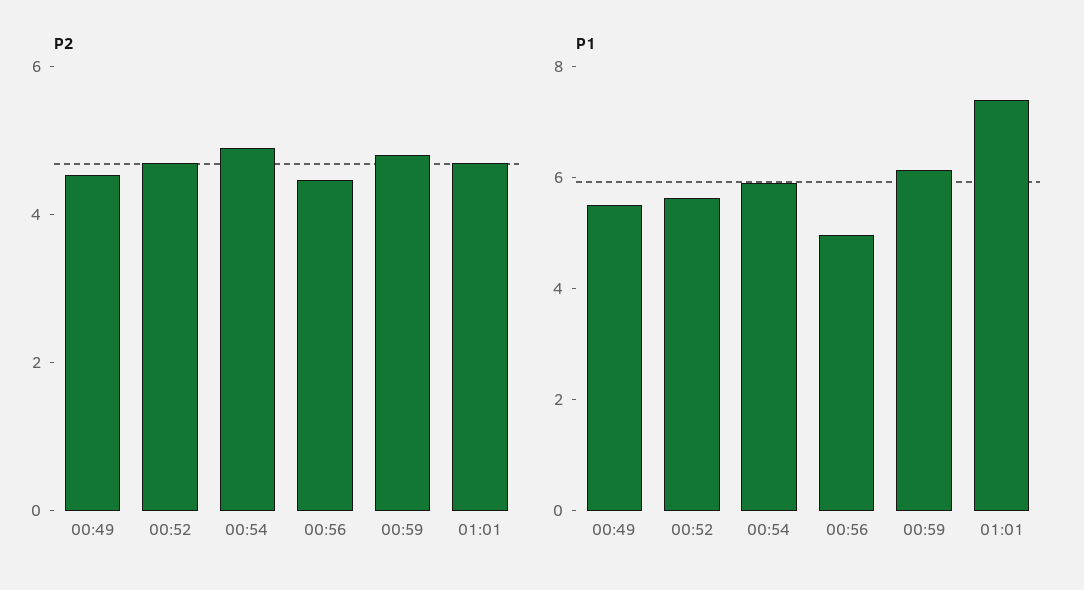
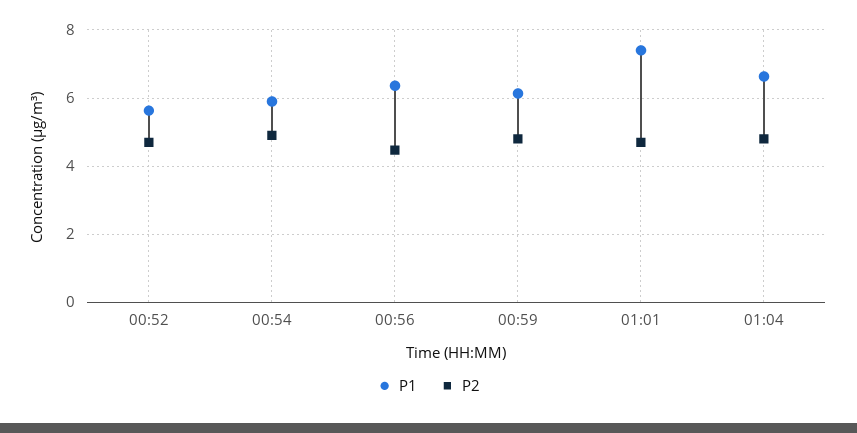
P2, 00:49: 4.5 -> none
P1, 00:49: 5.5 -> none
P1, 00:56: 5 -> 6.4
P1, 01:04: none -> 6.6
P2, 01:04: none -> 4.8

